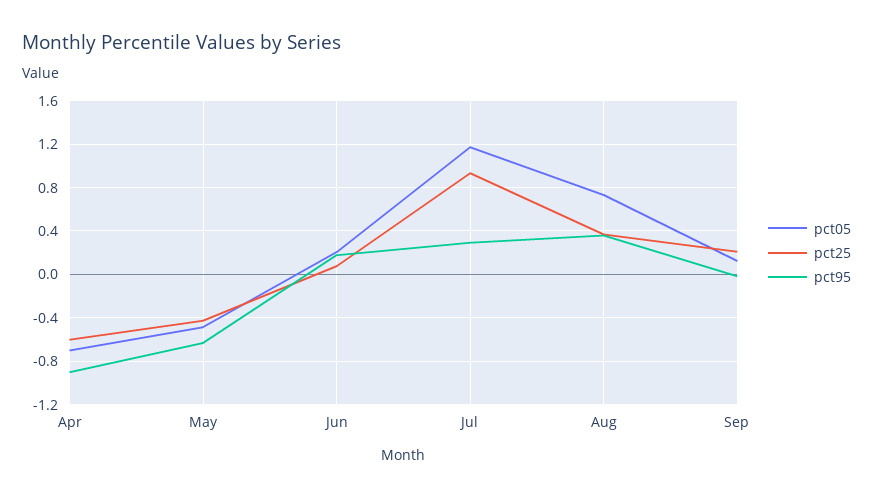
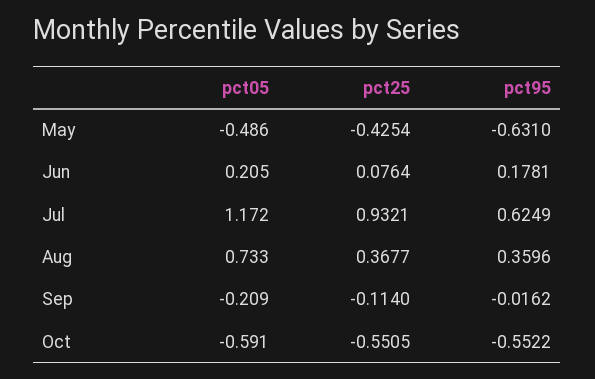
pct05, Apr: -0.7 -> none
pct25, Apr: -0.6 -> none
pct95, Apr: -0.9 -> none
pct95, Jul: 0.3 -> 0.6249
pct05, Sep: 0.1 -> -0.209
pct25, Sep: 0.2 -> -0.114
pct05, Oct: none -> -0.591
pct25, Oct: none -> -0.5505
pct95, Oct: none -> -0.5522

